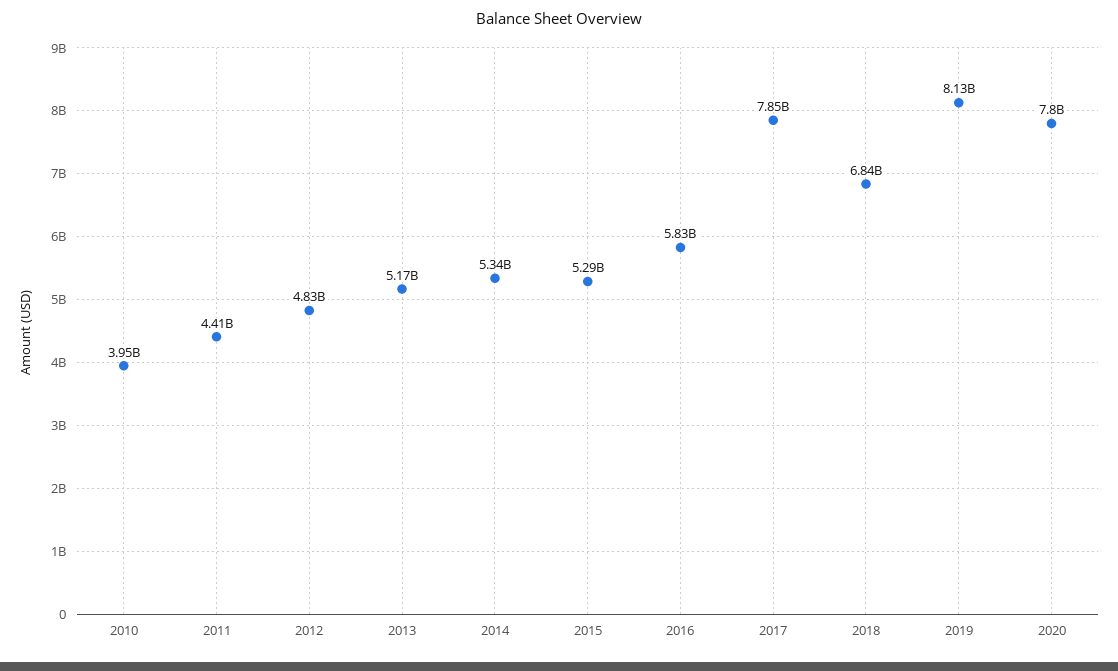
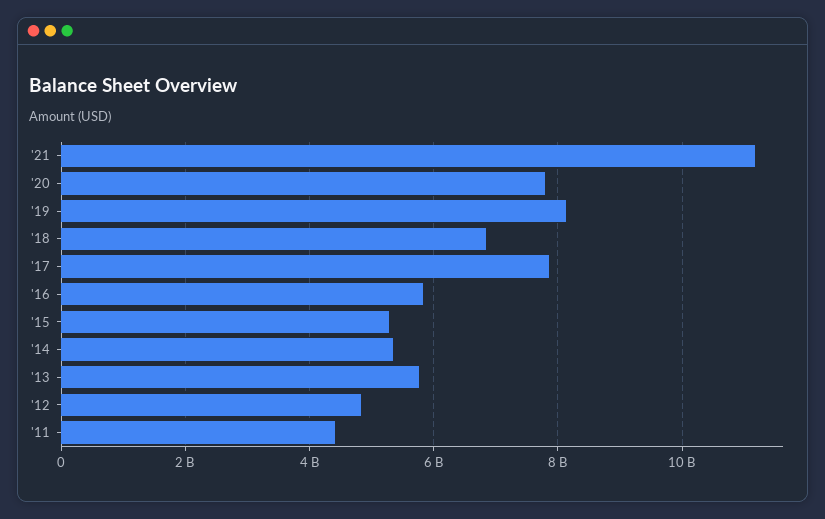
2010: 3950000000 -> none
2013: 5170000000 -> 5800000000
'21: none -> 11200000000

